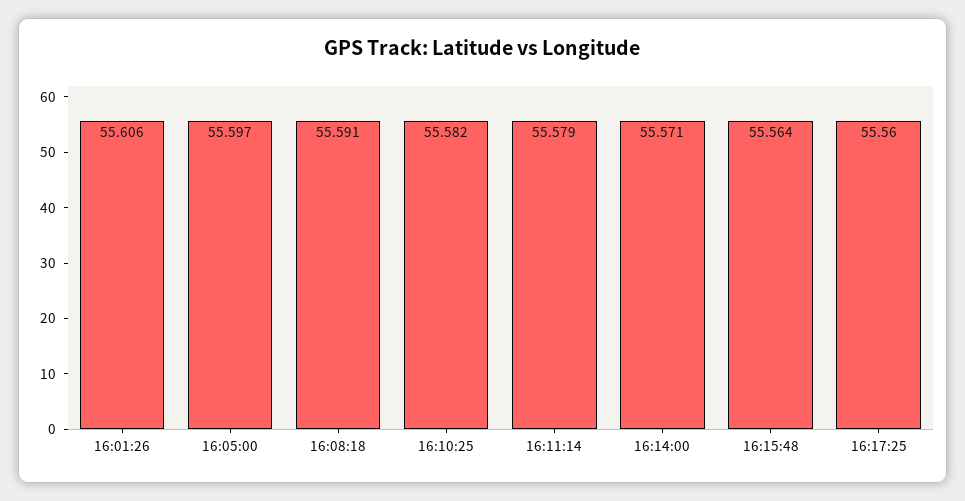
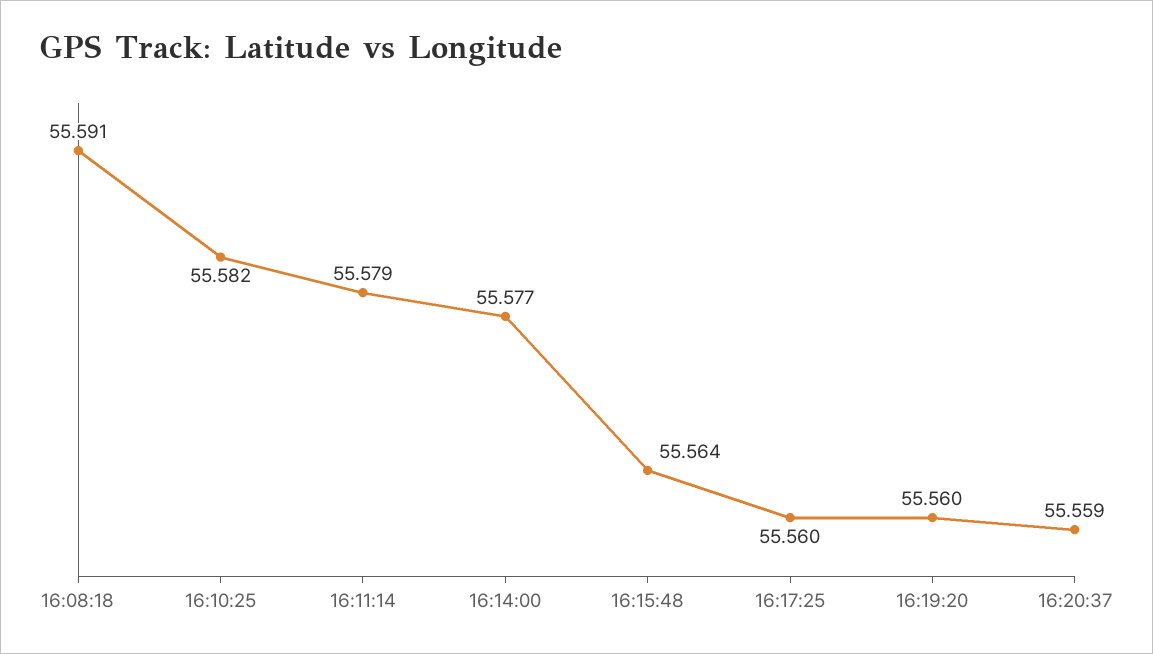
16:01:26: 55.606 -> none
16:05:00: 55.597 -> none
16:14:00: 55.571 -> 55.577
16:19:20: none -> 55.56
16:20:37: none -> 55.559

